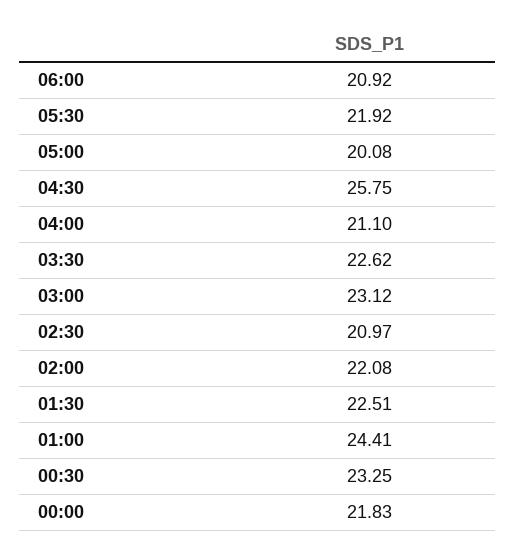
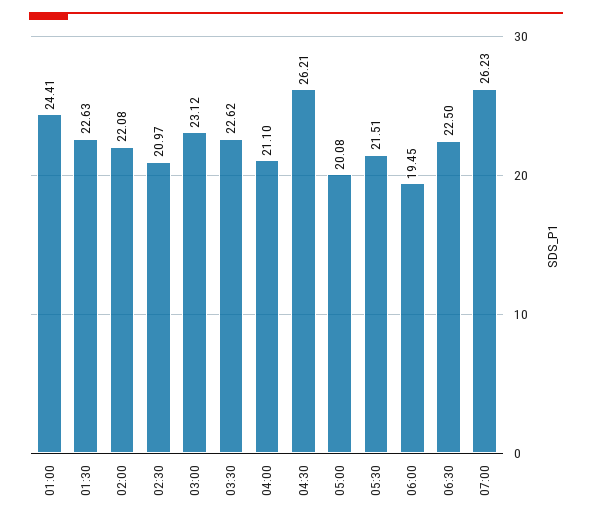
06:00: 20.92 -> 19.45
05:30: 21.92 -> 21.51
04:30: 25.75 -> 26.21
01:30: 22.51 -> 22.63
00:30: 23.25 -> none
00:00: 21.83 -> none
06:30: none -> 22.5
07:00: none -> 26.23

